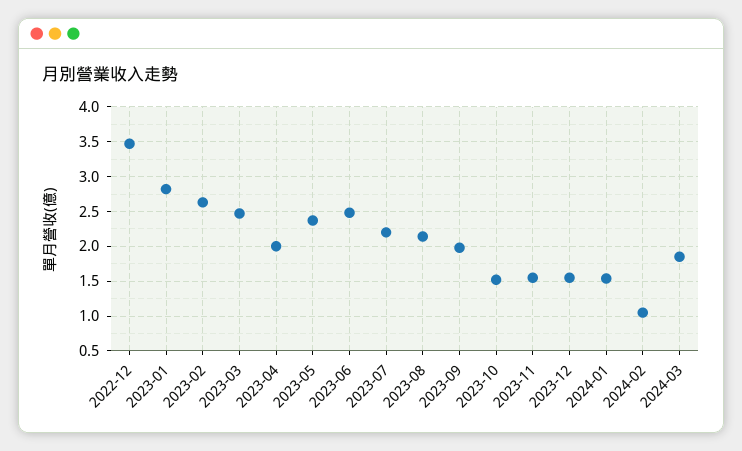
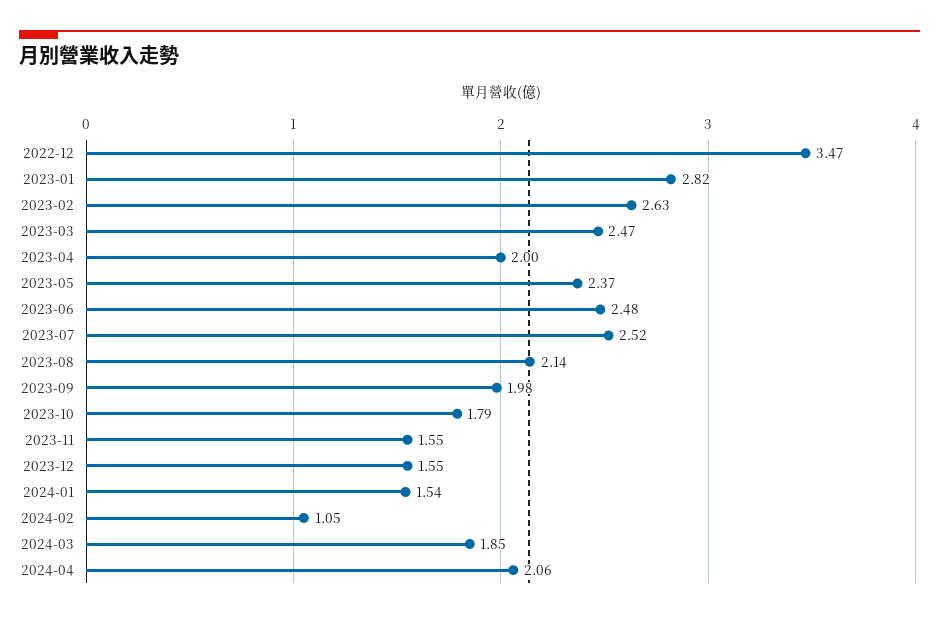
2023-07: 2.2 -> 2.52
2023-10: 1.5 -> 1.79
2024-04: none -> 2.06

